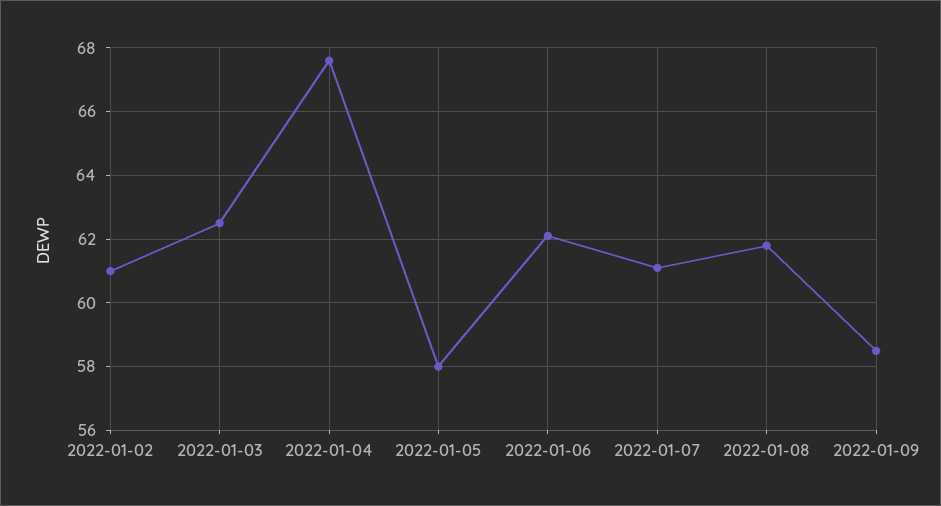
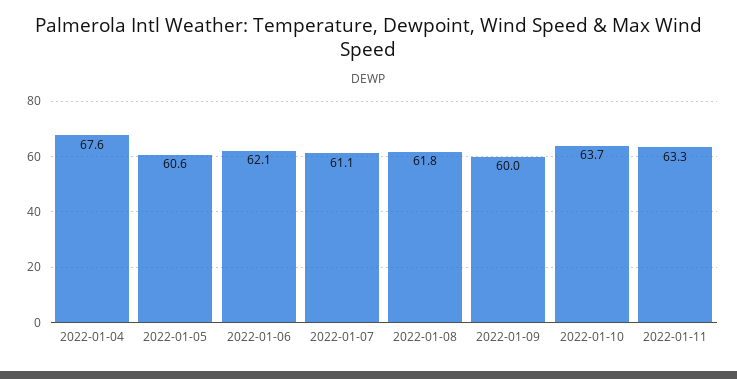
2022-01-02: 61 -> none
2022-01-03: 62.5 -> none
2022-01-05: 58 -> 60.6
2022-01-09: 58.5 -> 60
2022-01-10: none -> 63.7
2022-01-11: none -> 63.3

